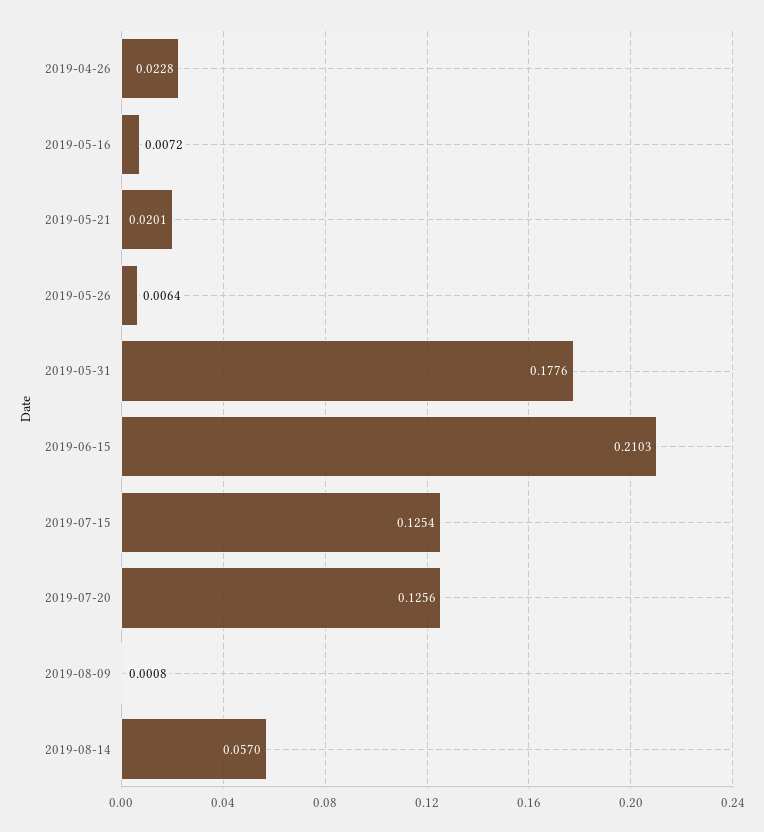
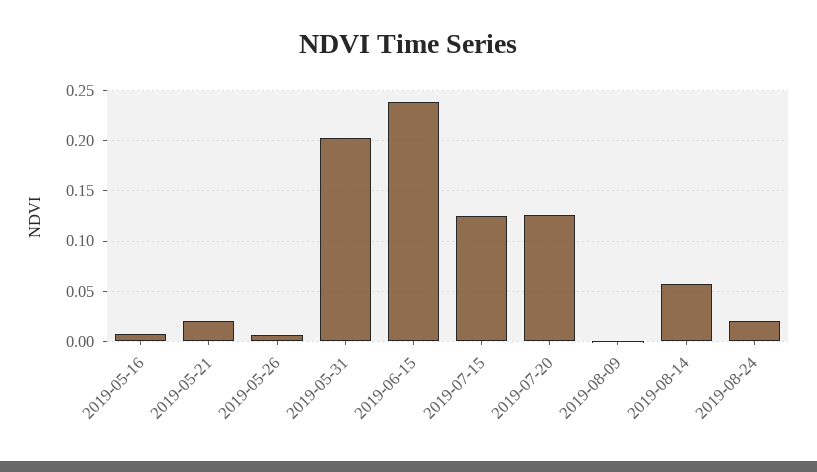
2019-04-26: 0.0228 -> none
2019-05-31: 0.1776 -> 0.2
2019-06-15: 0.2103 -> 0.24
2019-08-24: none -> 0.02

